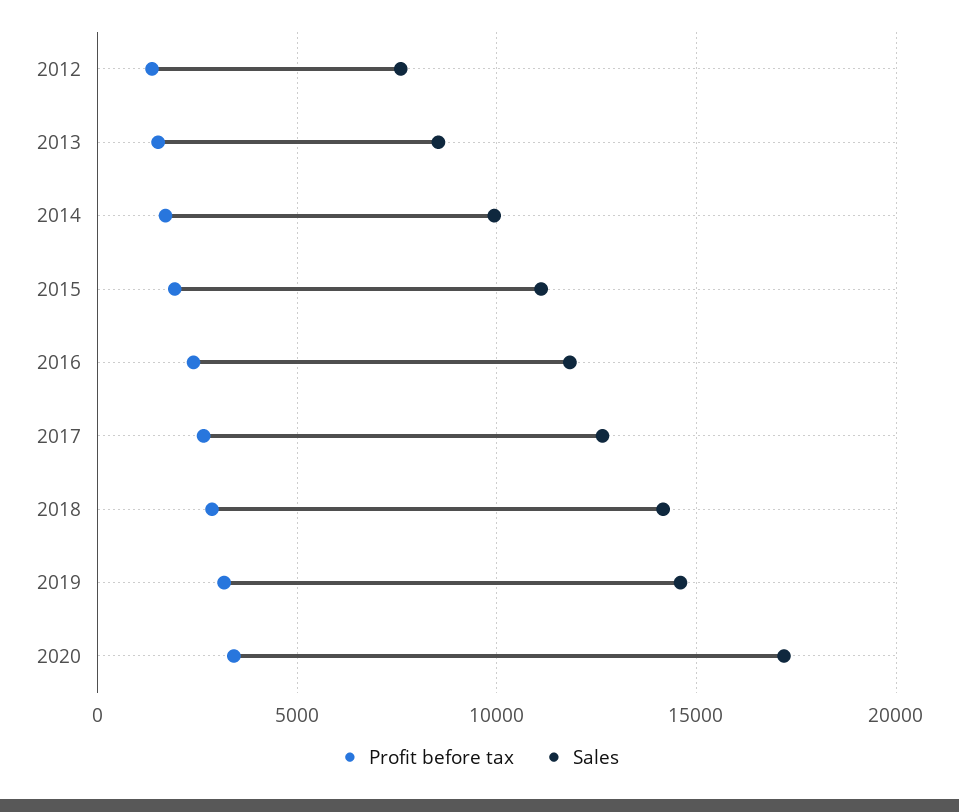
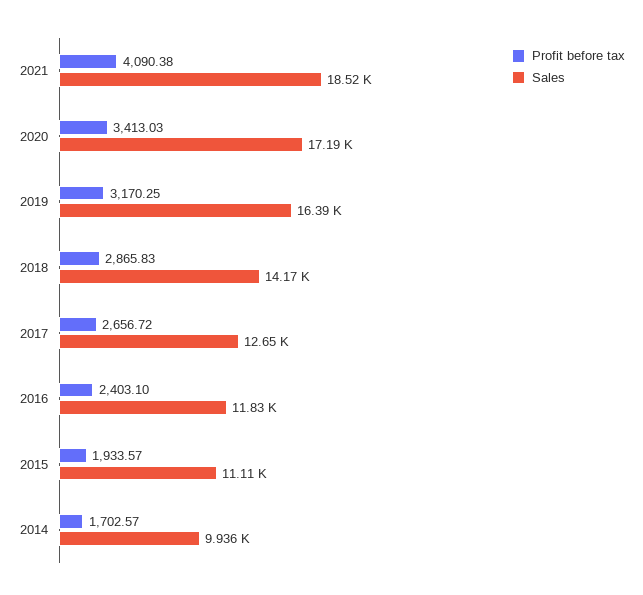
Profit before tax, 2012: 1500 -> none
Sales, 2012: 7500 -> none
Profit before tax, 2013: 1500 -> none
Sales, 2013: 8500 -> none
Sales, 2019: 14500 -> 16390
Profit before tax, 2021: none -> 4090.38
Sales, 2021: none -> 18520

